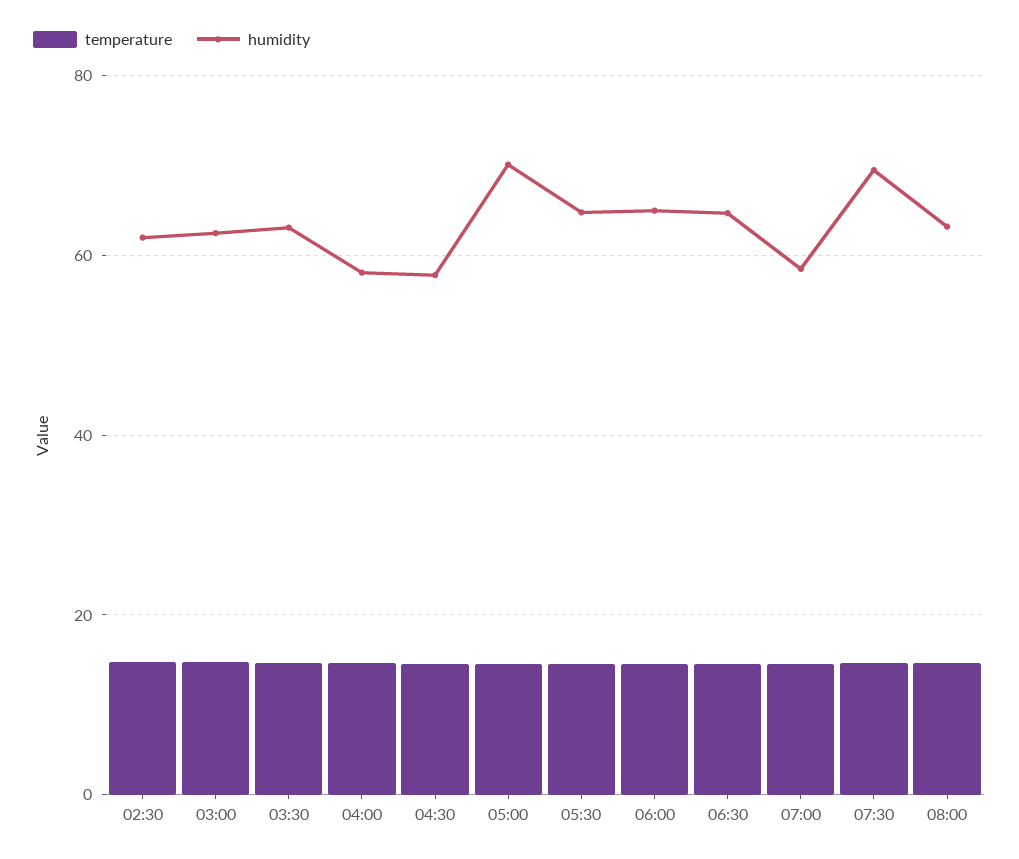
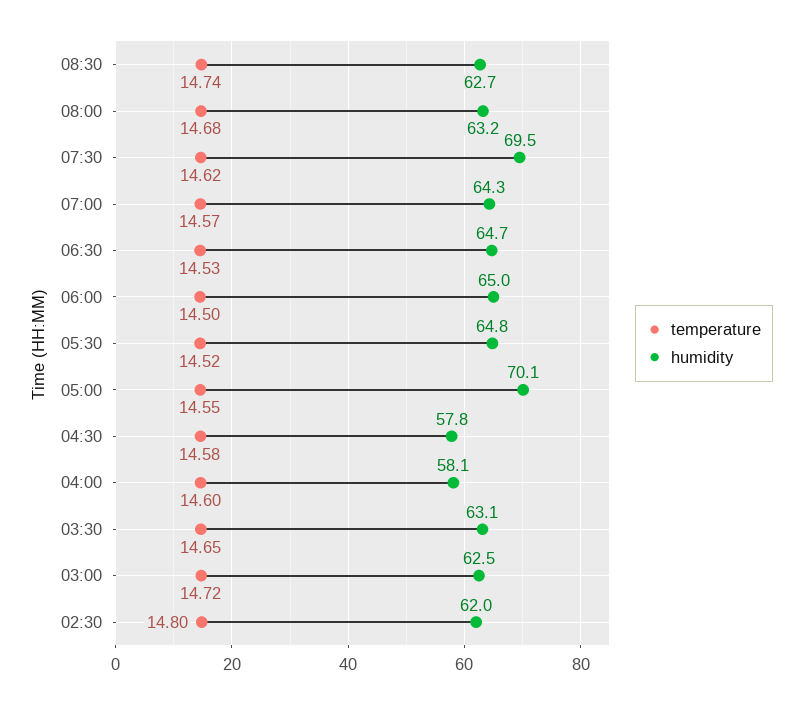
humidity, 07:00: 58 -> 64.3
temperature, 08:30: none -> 14.74
humidity, 08:30: none -> 62.7

